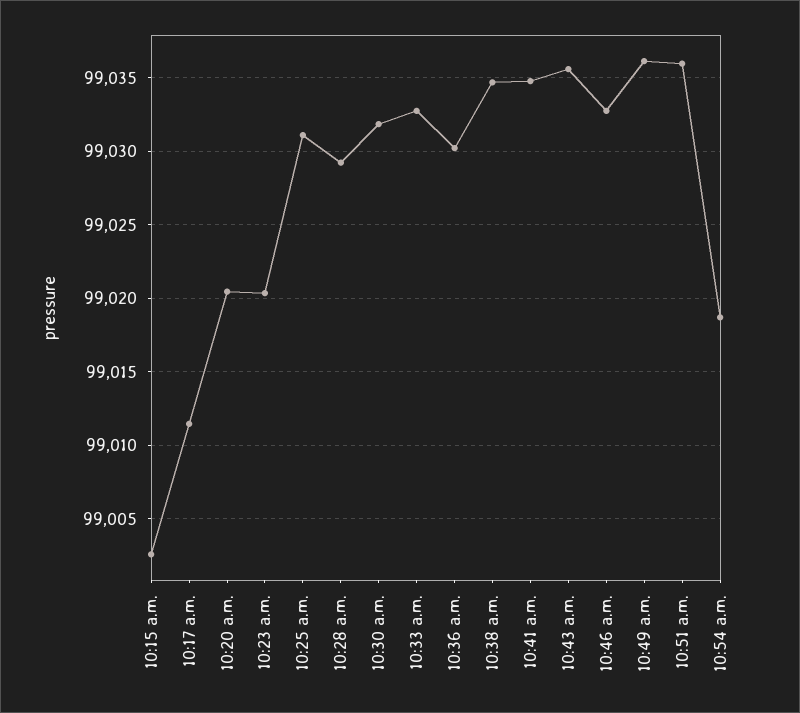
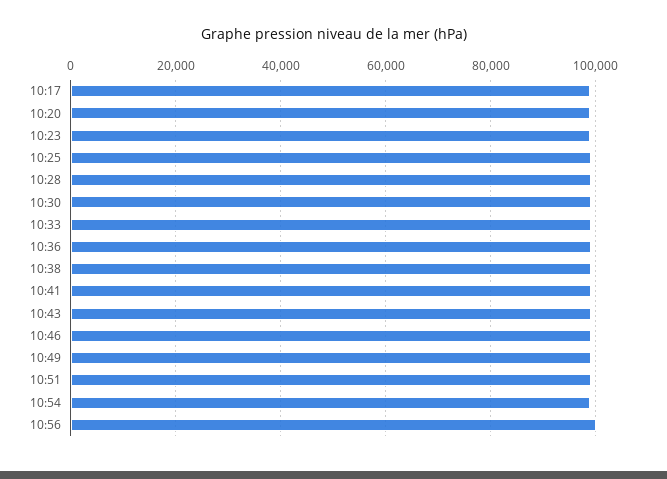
10:15 a.m.: 99002.5 -> none
10:56: none -> 100000

